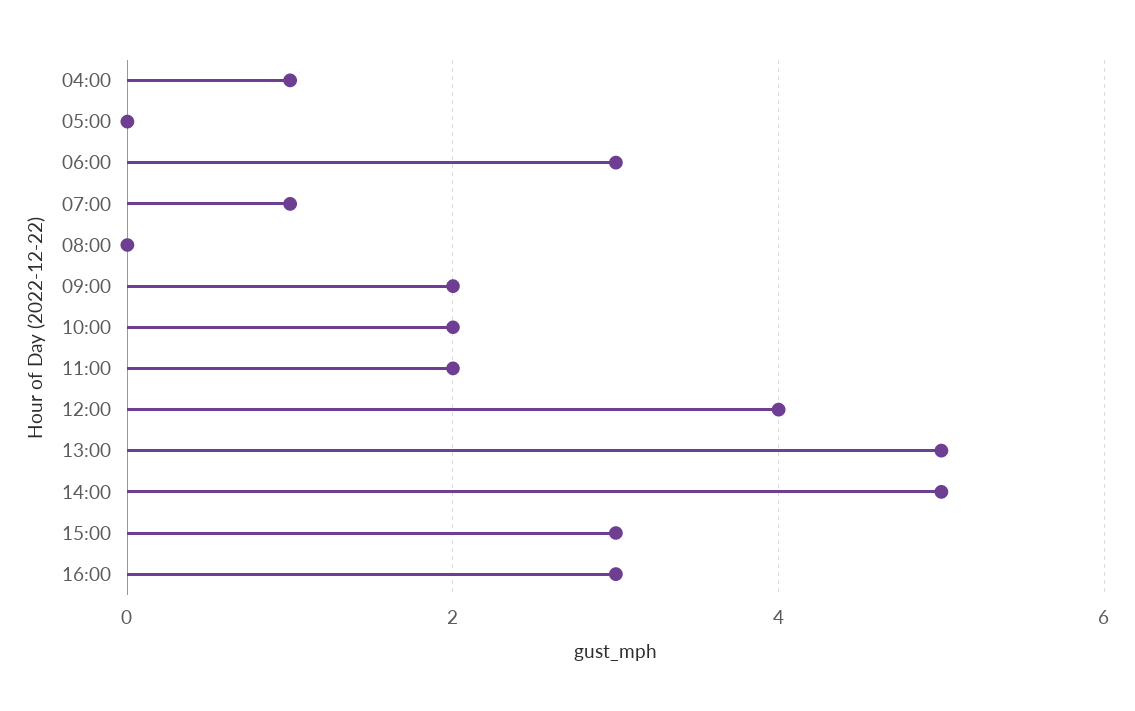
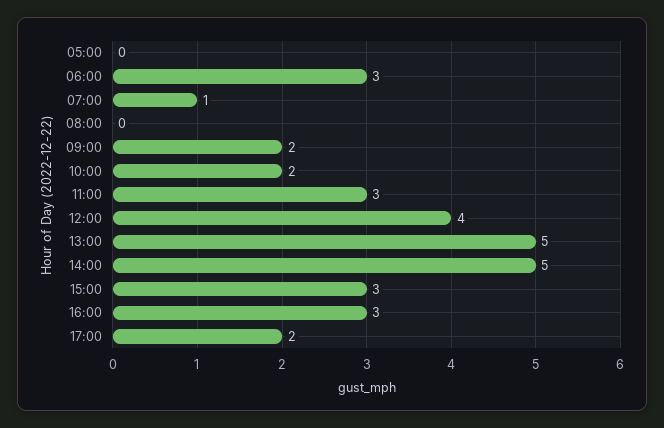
04:00: 1 -> none
11:00: 2 -> 3
17:00: none -> 2

